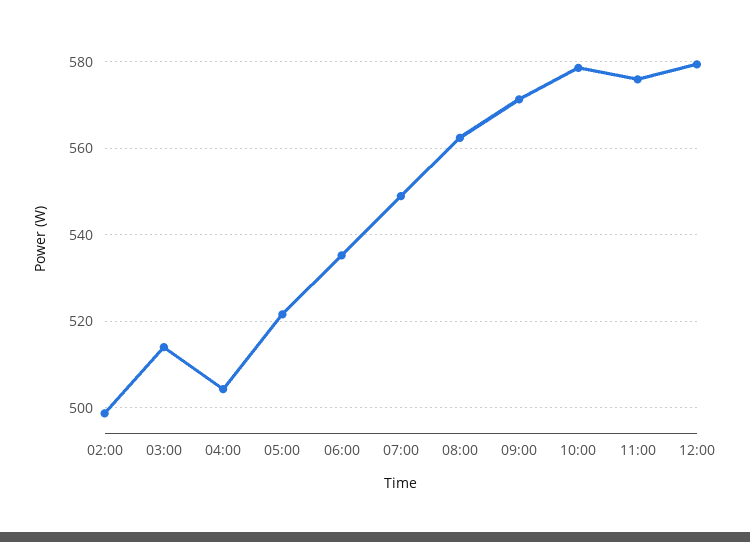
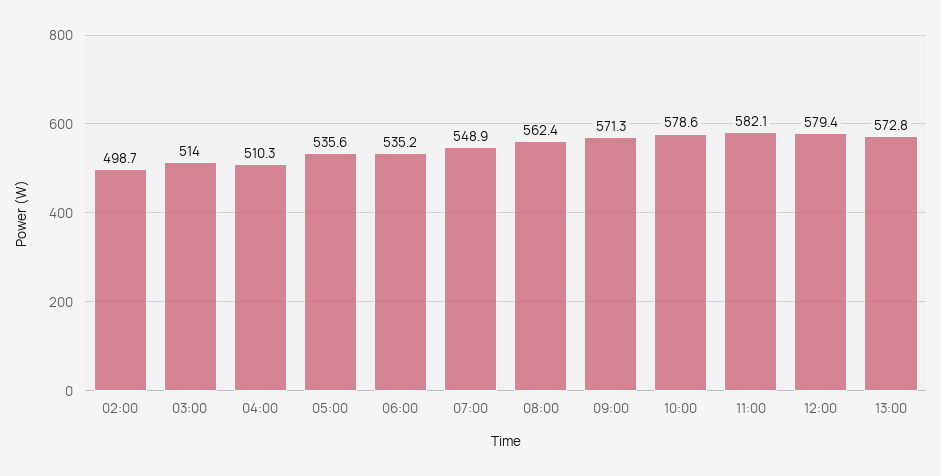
04:00: 504 -> 510.3
05:00: 522 -> 535.6
11:00: 576 -> 582.1
13:00: none -> 572.8

